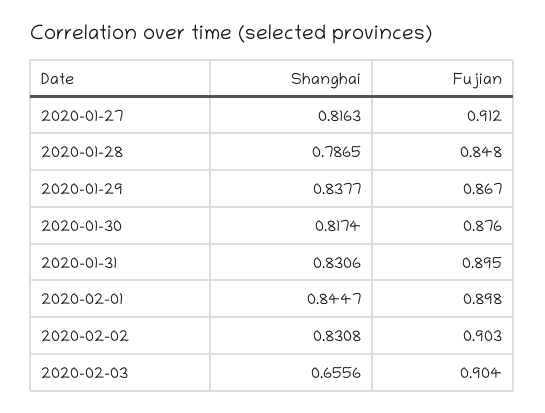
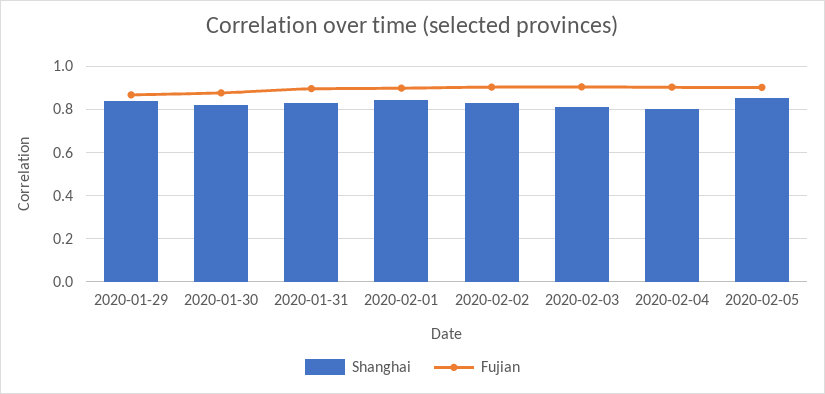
Shanghai, 2020-01-27: 0.8163 -> none
Fujian, 2020-01-27: 0.912 -> none
Shanghai, 2020-01-28: 0.7865 -> none
Fujian, 2020-01-28: 0.848 -> none
Shanghai, 2020-02-03: 0.6556 -> 0.8
Shanghai, 2020-02-04: none -> 0.8
Fujian, 2020-02-04: none -> 0.9
Shanghai, 2020-02-05: none -> 0.85
Fujian, 2020-02-05: none -> 0.9

